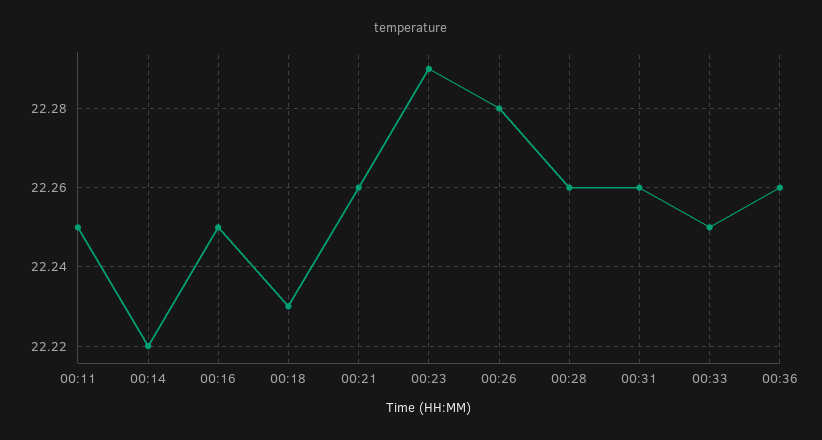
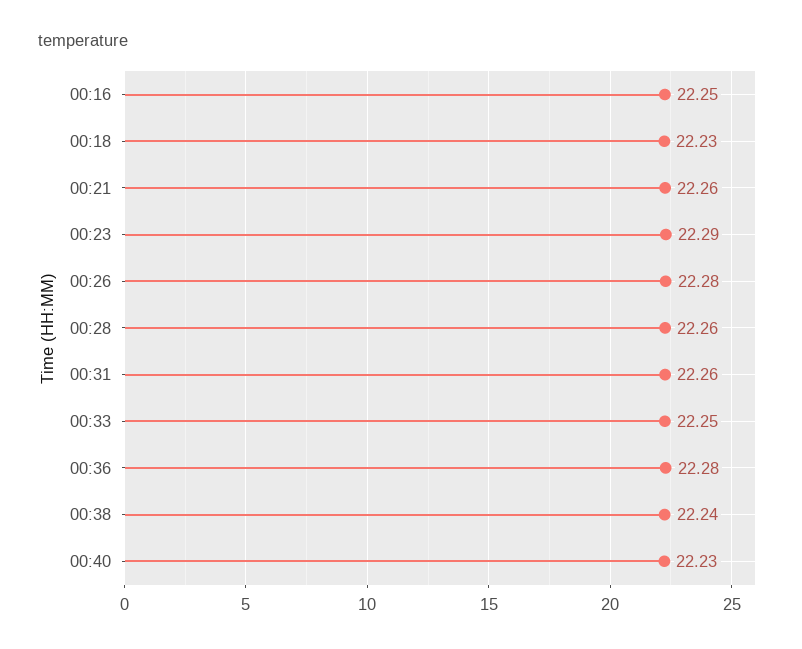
00:11: 22.25 -> none
00:14: 22.22 -> none
00:36: 22.26 -> 22.28
00:38: none -> 22.24
00:40: none -> 22.23

